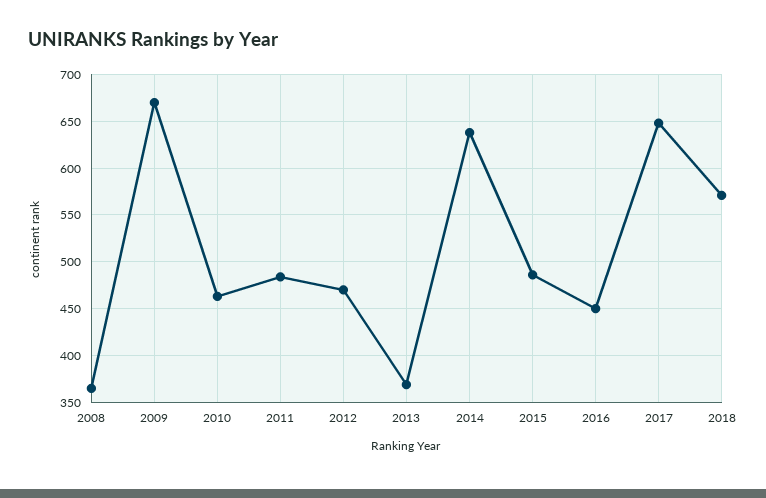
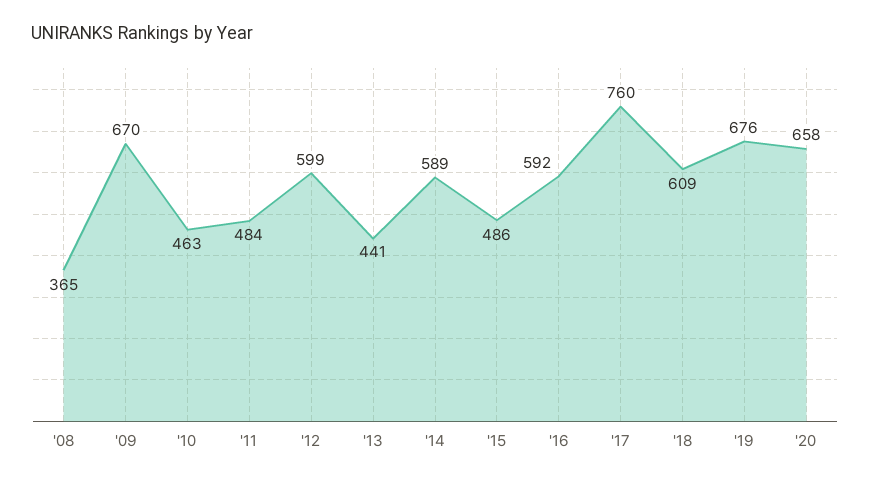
2012: 470 -> 599
2013: 370 -> 441
2014: 640 -> 589
2016: 450 -> 592
2017: 650 -> 760
2018: 570 -> 609
'19: none -> 676
'20: none -> 658

